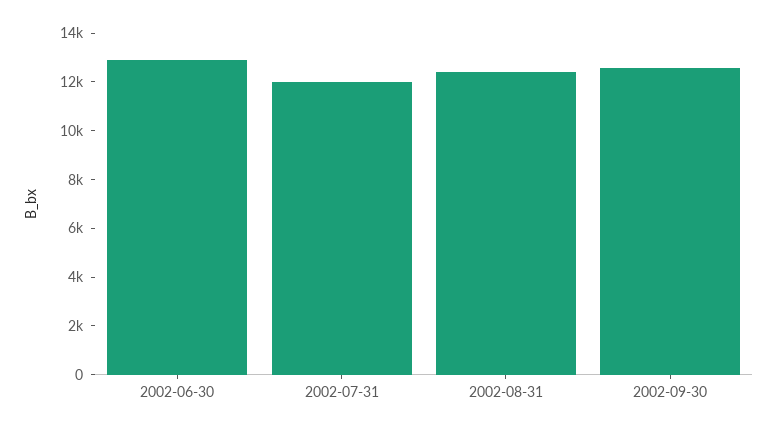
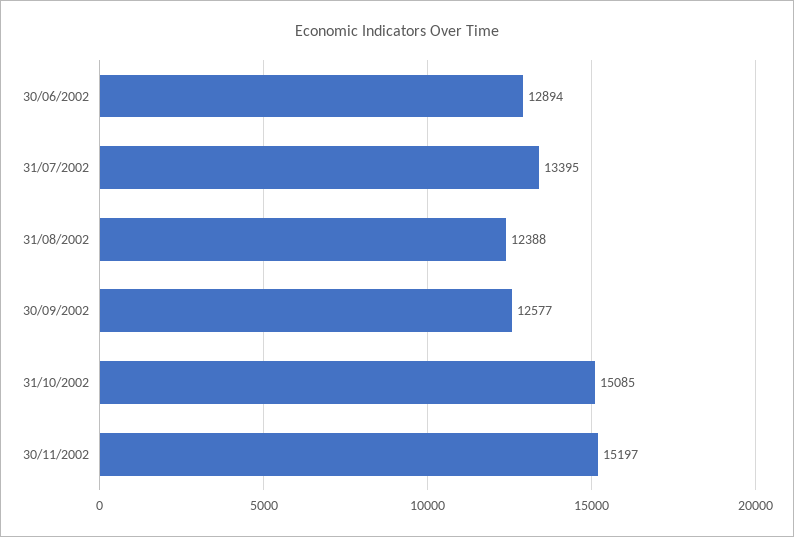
2002-07-31: 12000 -> 13395
31/10/2002: none -> 15085
30/11/2002: none -> 15197

